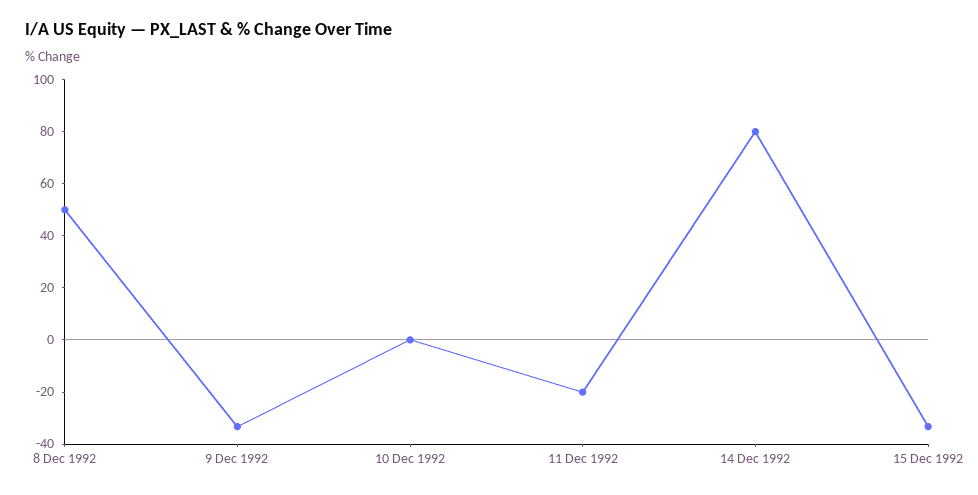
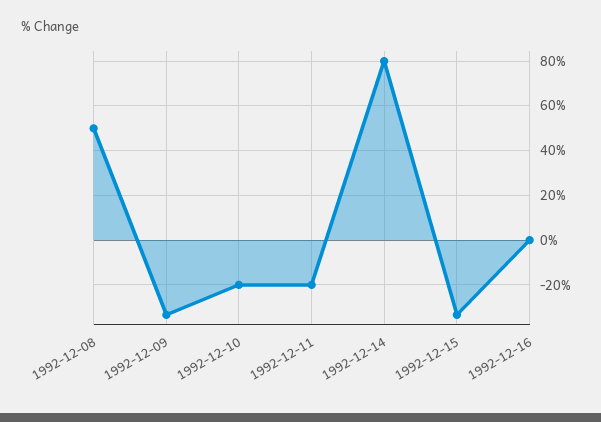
10 Dec 1992: 0 -> -20
1992-12-16: none -> 0

